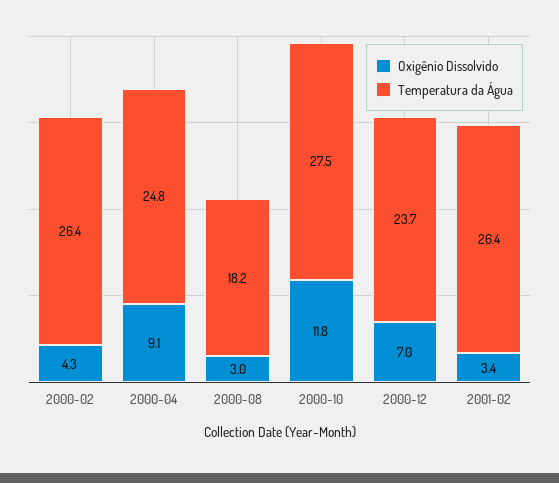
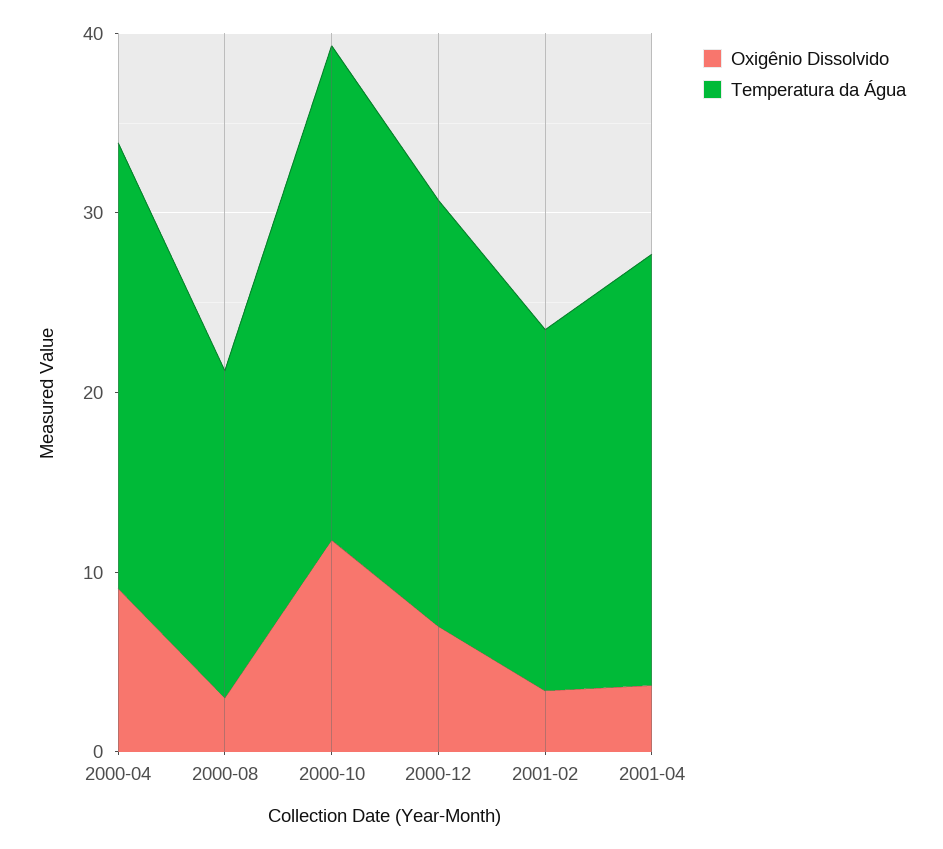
Oxigênio Dissolvido, 2000-02: 4.3 -> none
Temperatura da Água, 2000-02: 26.4 -> none
Temperatura da Água, 2001-02: 26.4 -> 20
Oxigênio Dissolvido, 2001-04: none -> 4
Temperatura da Água, 2001-04: none -> 24

